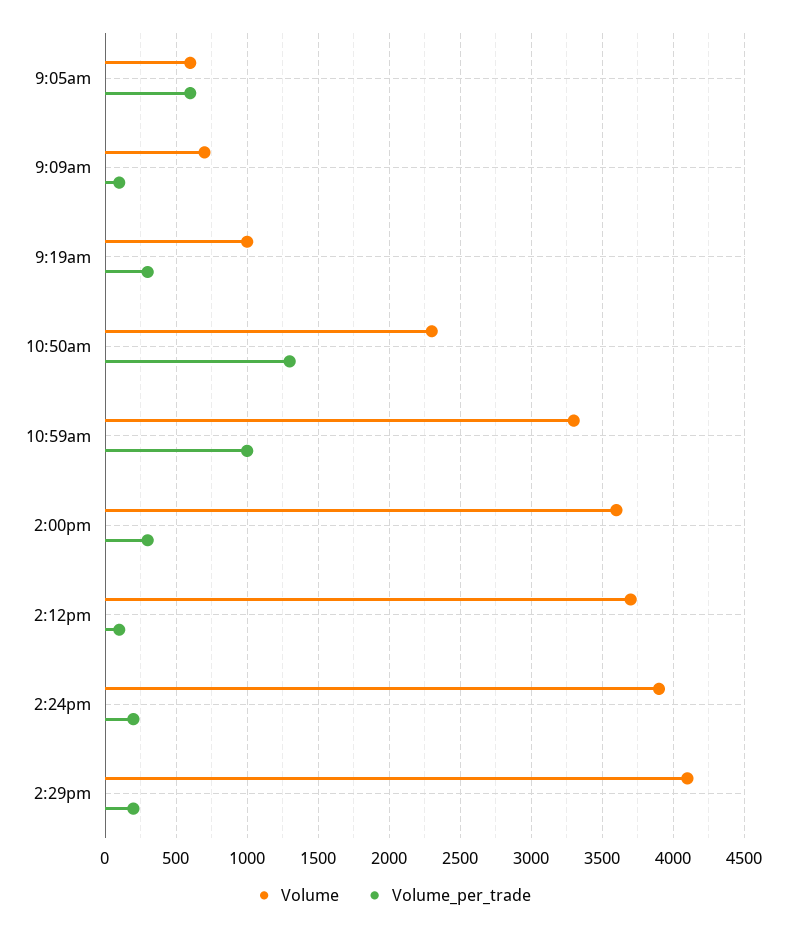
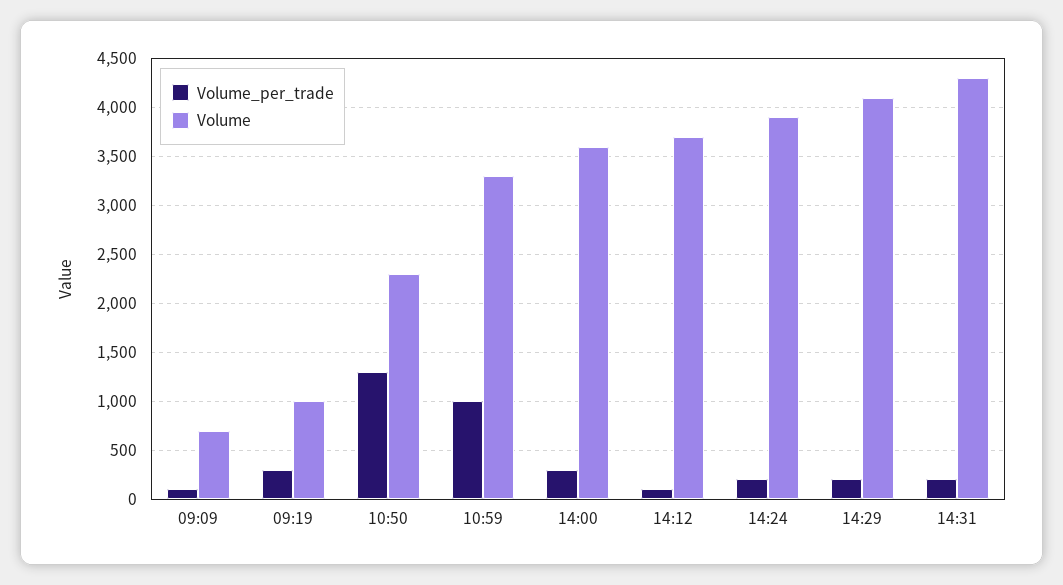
Volume, 9:05am: 600 -> none
Volume_per_trade, 9:05am: 600 -> none
Volume_per_trade, 14:31: none -> 200
Volume, 14:31: none -> 4300

